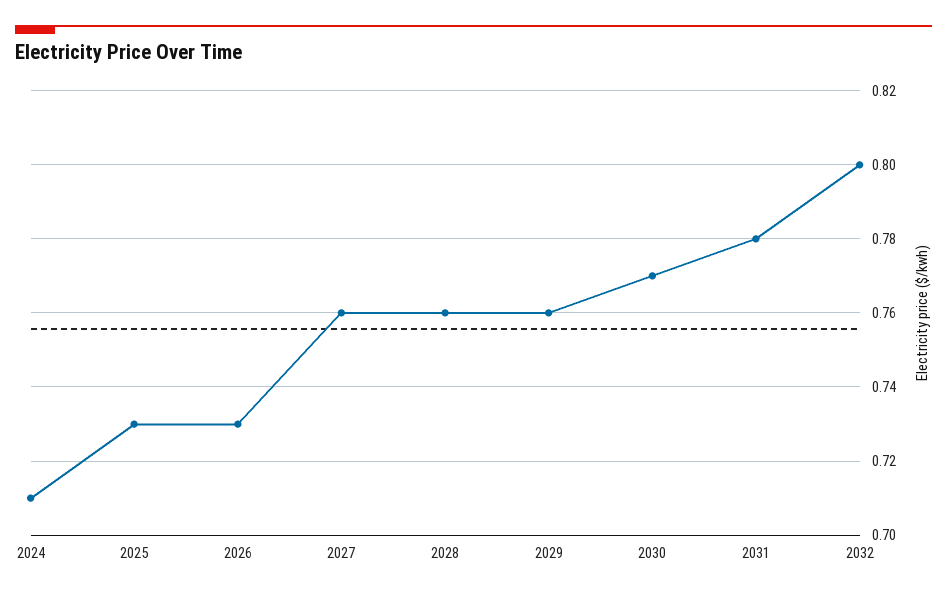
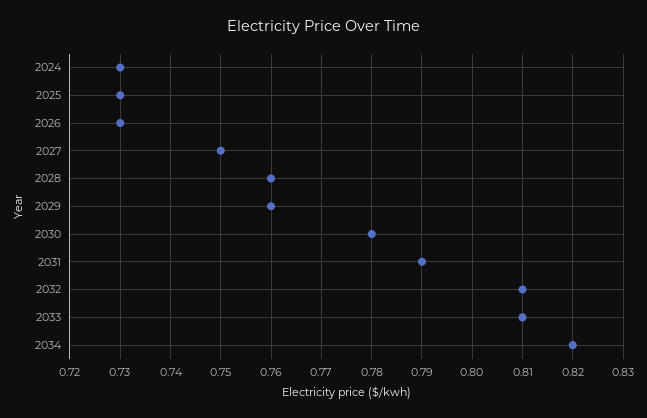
2024: 0.71 -> 0.73
2027: 0.76 -> 0.75
2030: 0.77 -> 0.78
2031: 0.78 -> 0.79
2032: 0.8 -> 0.81
2033: none -> 0.81
2034: none -> 0.82

